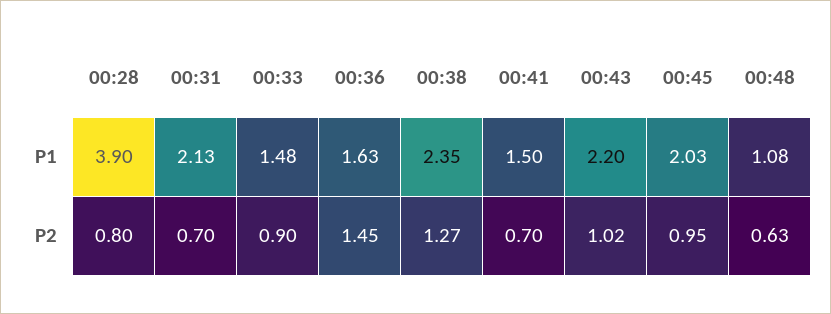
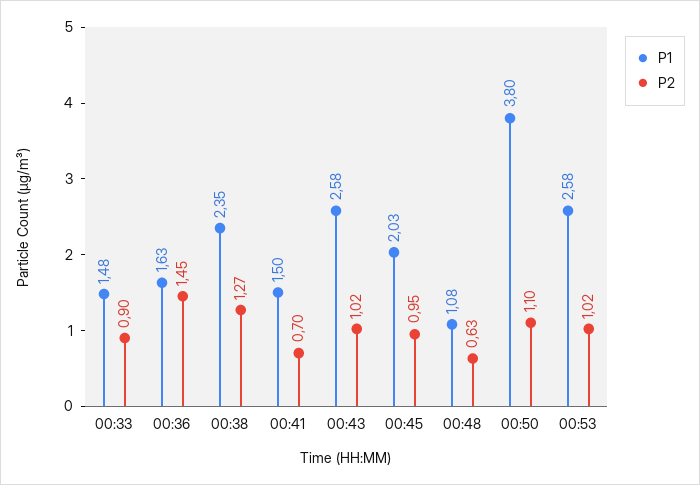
P1, 00:28: 3.9 -> none
P1, 00:31: 2.13 -> none
P1, 00:43: 2.2 -> 2.58
P2, 00:28: 0.8 -> none
P2, 00:31: 0.7 -> none
P1, 00:50: none -> 3.8
P2, 00:50: none -> 1.1
P1, 00:53: none -> 2.58
P2, 00:53: none -> 1.02

